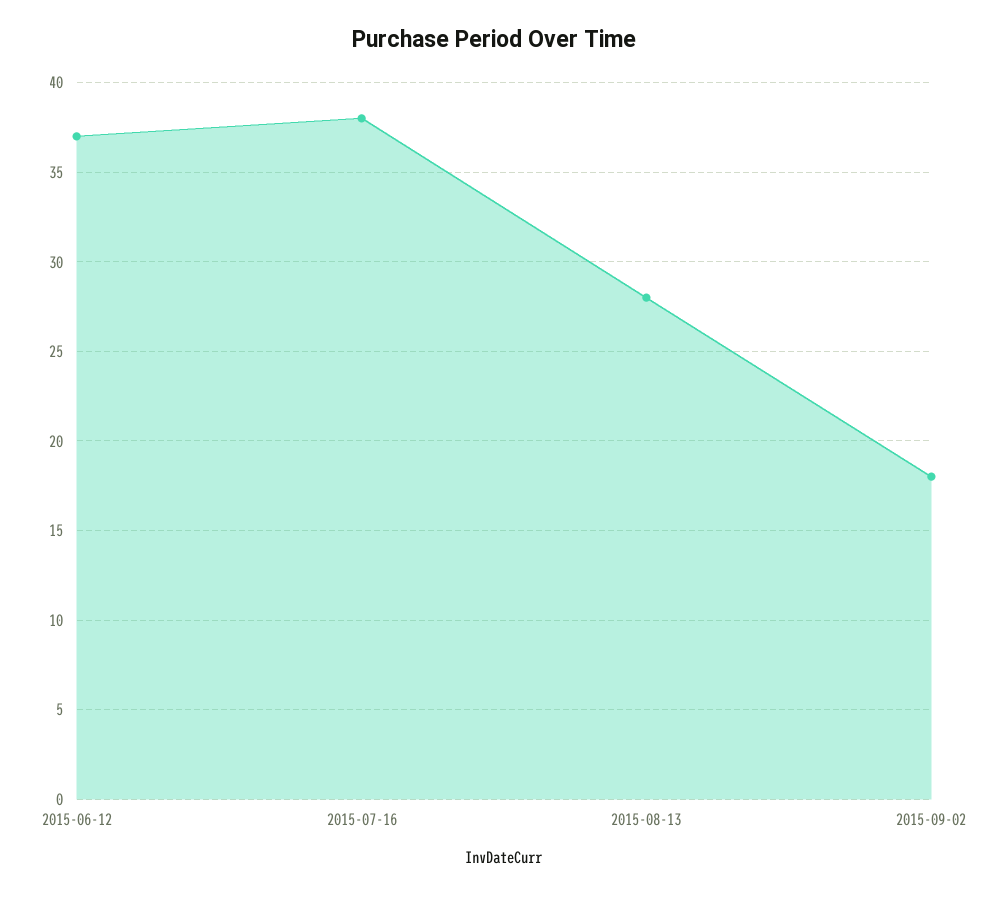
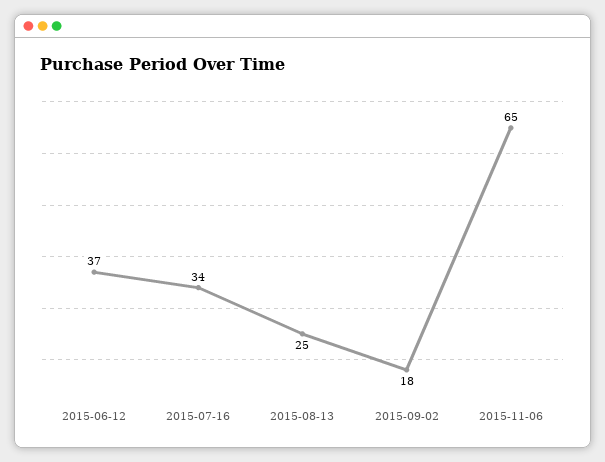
2015-07-16: 38 -> 34
2015-08-13: 28 -> 25
2015-11-06: none -> 65

